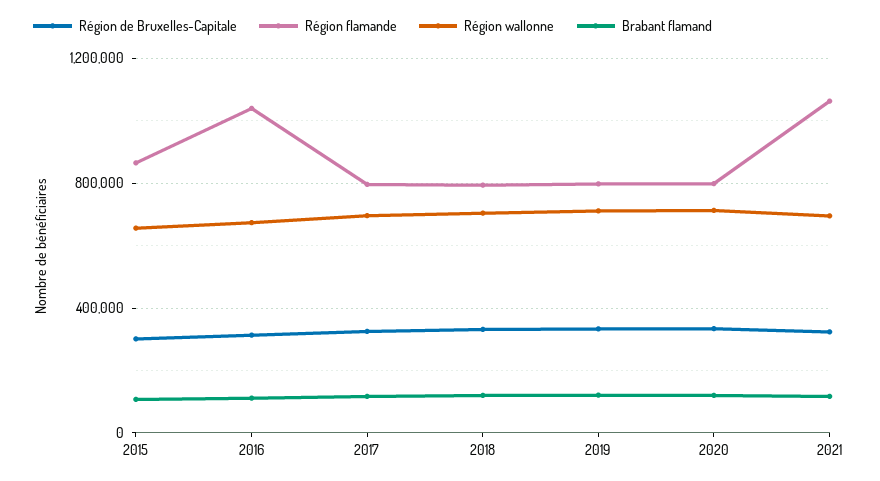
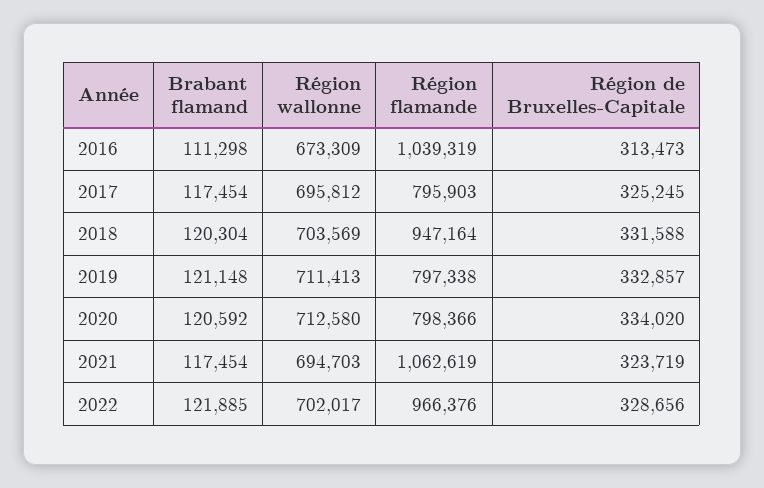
Région de Bruxelles-Capitale, 2015: 300000 -> none
Région flamande, 2015: 850000 -> none
Région wallonne, 2015: 650000 -> none
Brabant flamand, 2015: 100000 -> none
Région flamande, 2018: 800000 -> 947164
Brabant flamand, 2022: none -> 121885
Région wallonne, 2022: none -> 702017
Région flamande, 2022: none -> 966376
Région de Bruxelles-Capitale, 2022: none -> 328656

